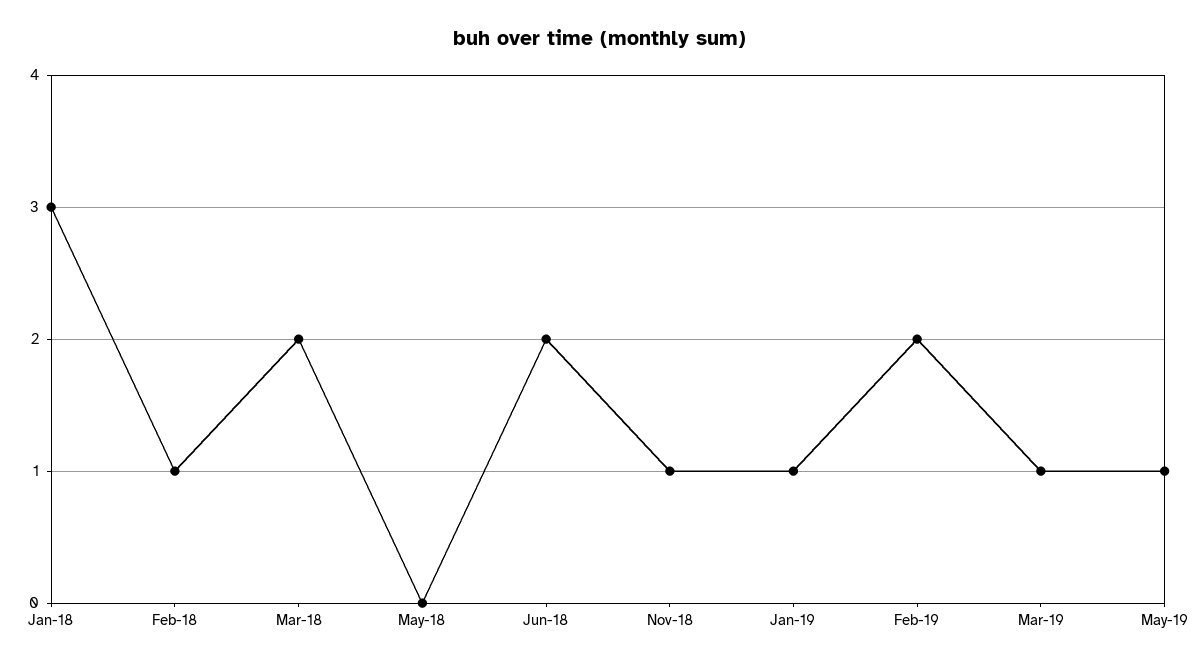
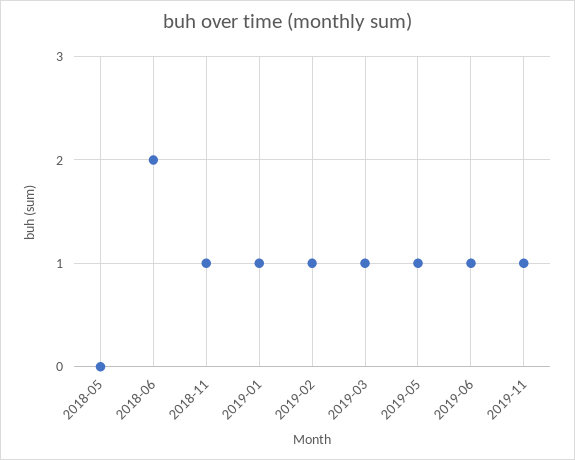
Jan-18: 3 -> none
Feb-18: 1 -> none
Mar-18: 2 -> none
Feb-19: 2 -> 1
2019-06: none -> 1
2019-11: none -> 1

